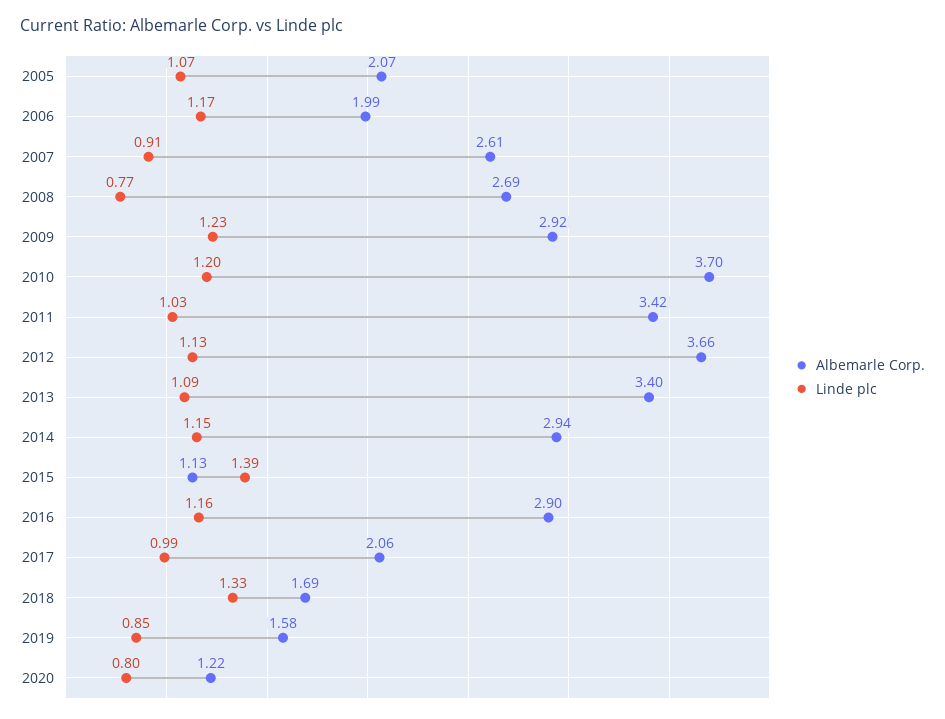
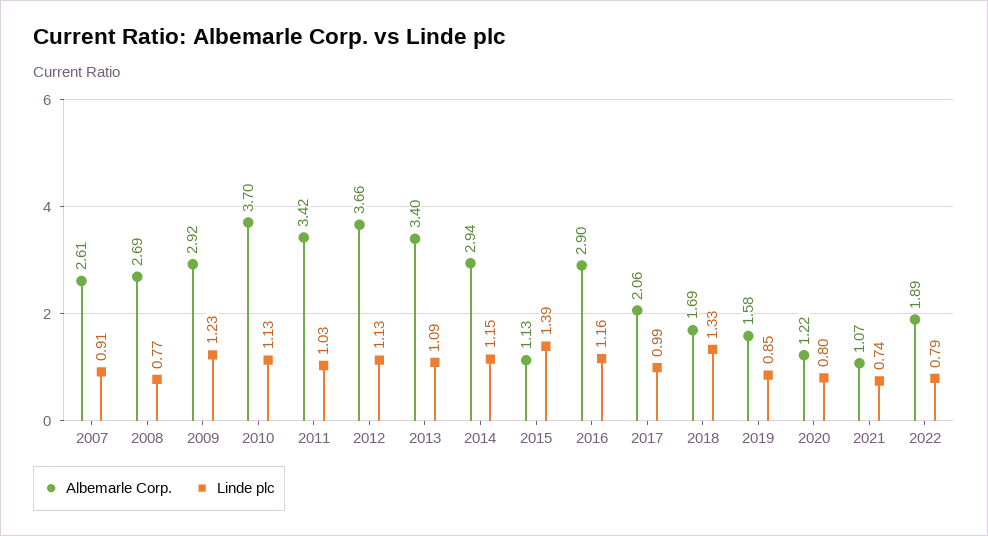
Albemarle Corp., 2005: 2.07 -> none
Linde plc, 2005: 1.07 -> none
Albemarle Corp., 2006: 1.99 -> none
Linde plc, 2006: 1.17 -> none
Linde plc, 2010: 1.2 -> 1.13
Albemarle Corp., 2021: none -> 1.07
Linde plc, 2021: none -> 0.74
Albemarle Corp., 2022: none -> 1.89
Linde plc, 2022: none -> 0.79

